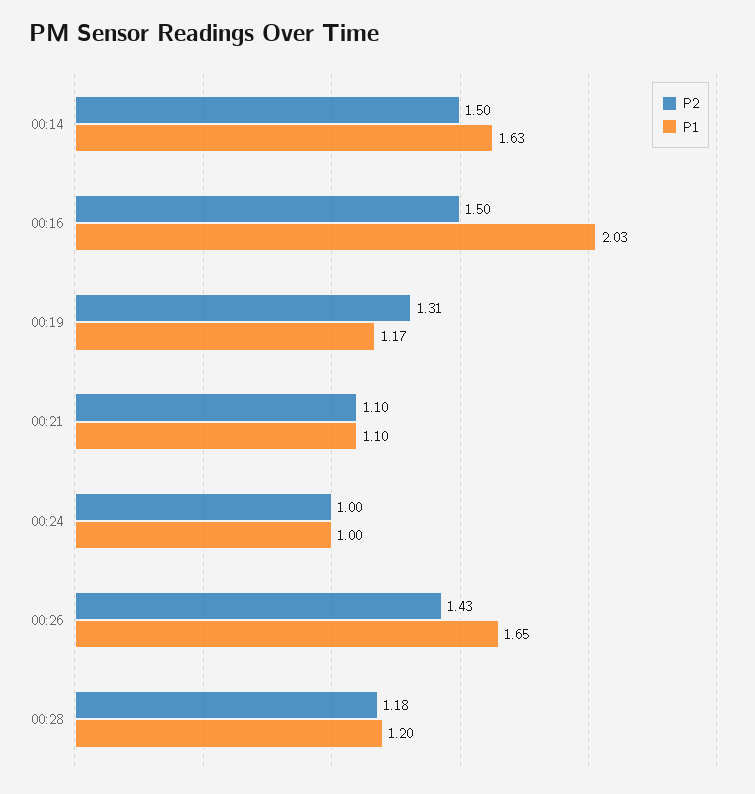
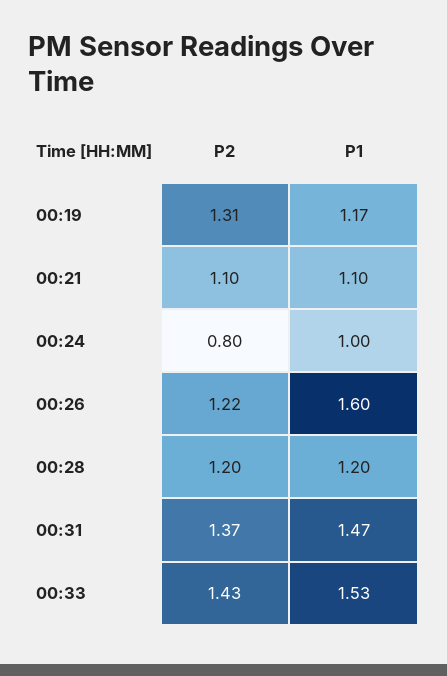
P2, 00:14: 1.5 -> none
P1, 00:14: 1.63 -> none
P2, 00:16: 1.5 -> none
P1, 00:16: 2.03 -> none
P2, 00:24: 1 -> 0.8
P2, 00:26: 1.43 -> 1.22
P1, 00:26: 1.65 -> 1.6
P2, 00:28: 1.18 -> 1.2
P2, 00:31: none -> 1.37
P1, 00:31: none -> 1.47
P2, 00:33: none -> 1.43
P1, 00:33: none -> 1.53

